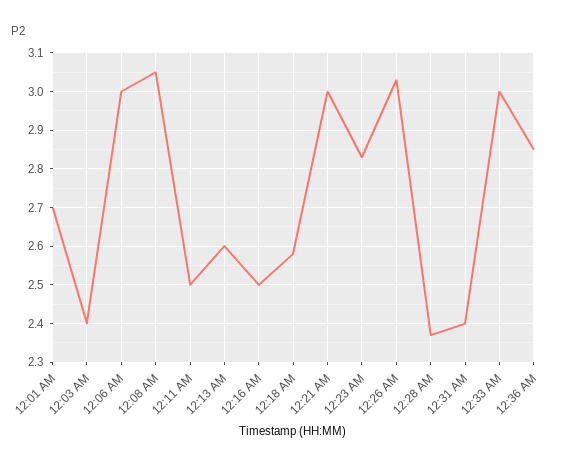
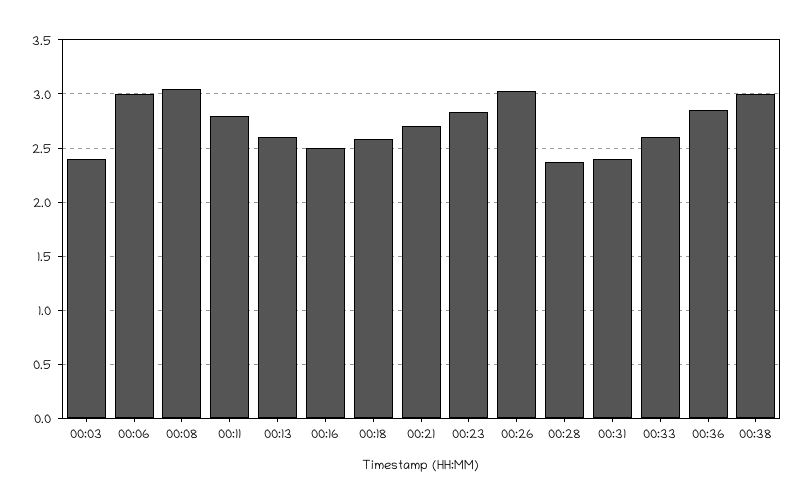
12:01 AM: 2.7 -> none
12:11 AM: 2.5 -> 2.8
12:21 AM: 3 -> 2.7
12:33 AM: 3 -> 2.6
00:38: none -> 3

